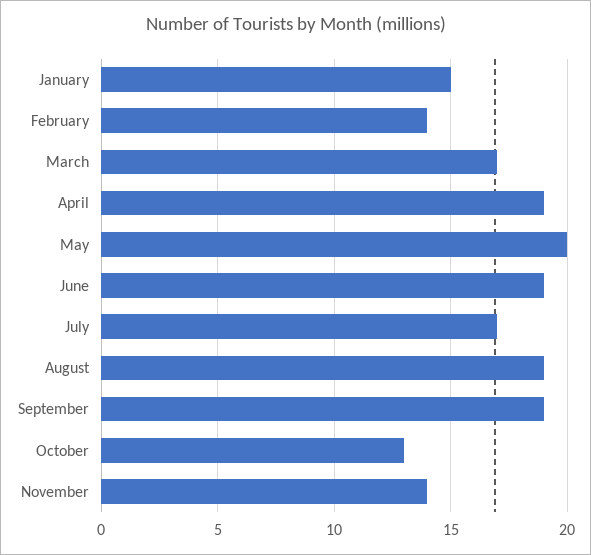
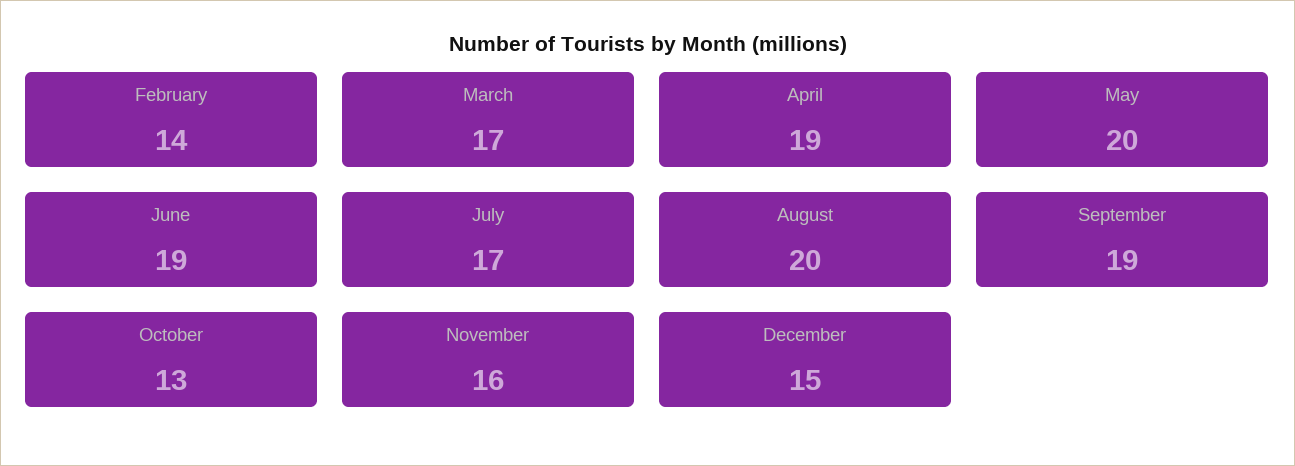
January: 15 -> none
August: 19 -> 20
November: 14 -> 16
December: none -> 15

